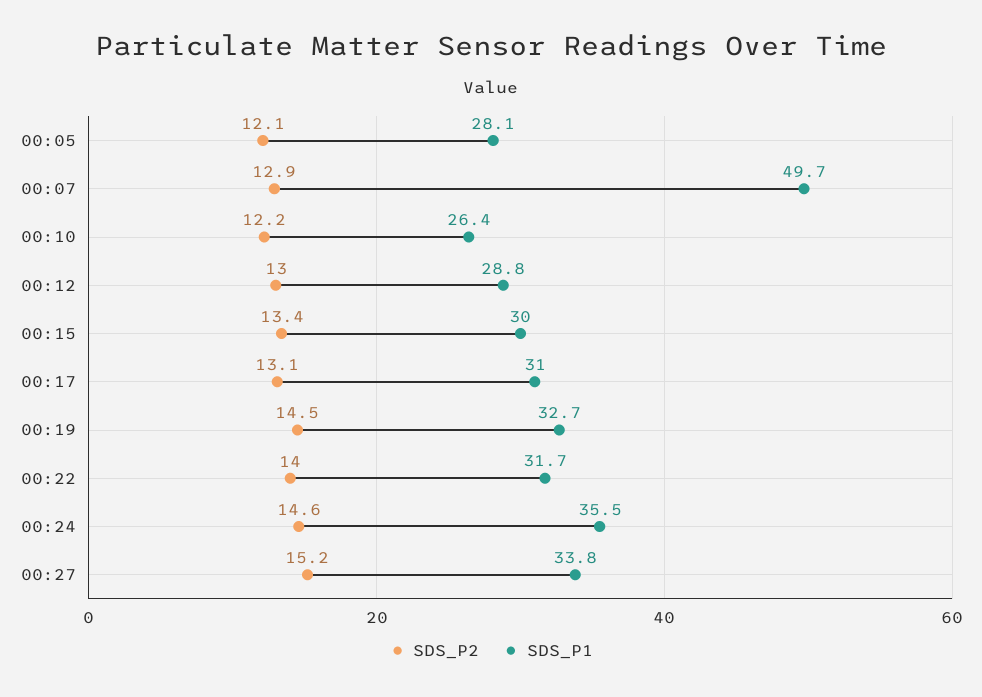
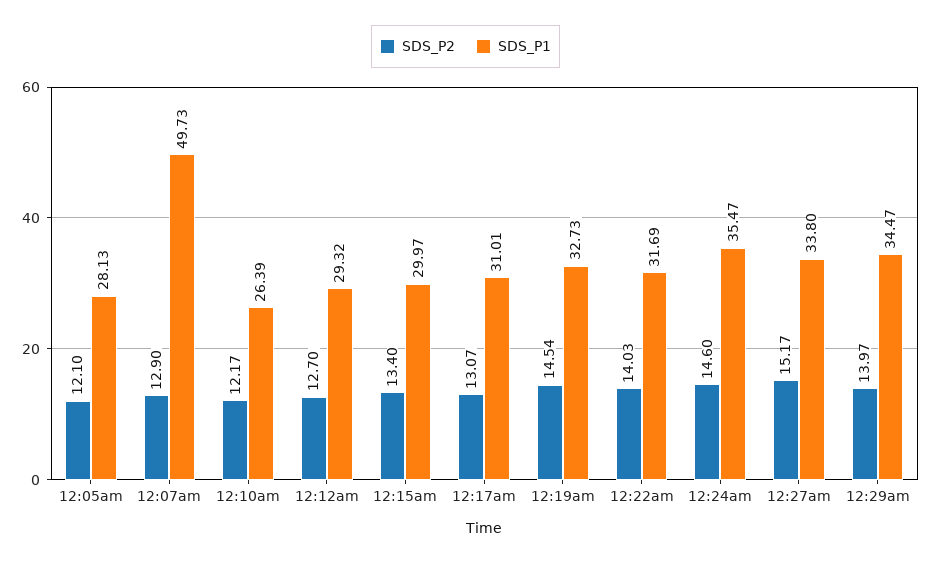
SDS_P2, 00:12: 13 -> 12.7
SDS_P1, 00:12: 28.8 -> 29.32
SDS_P2, 12:29am: none -> 13.97
SDS_P1, 12:29am: none -> 34.47

